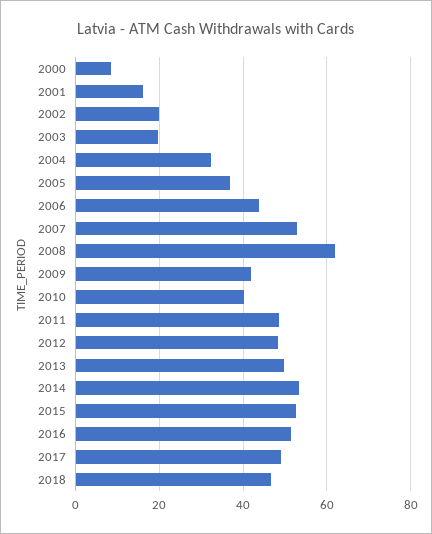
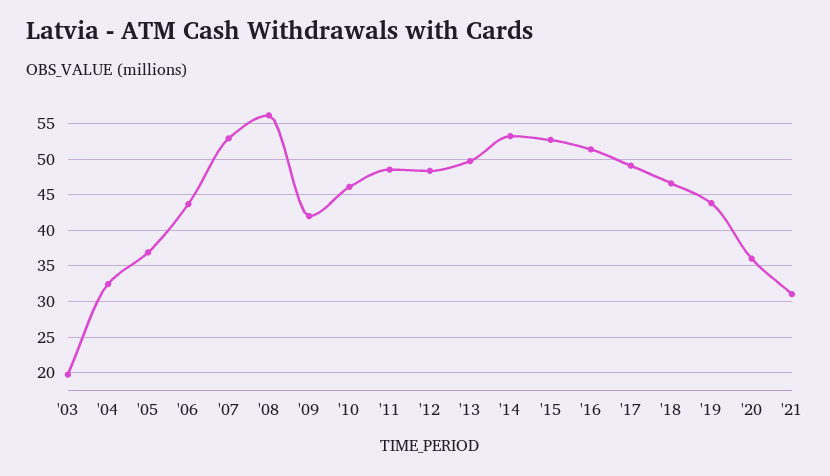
2000: 8 -> none
2001: 16 -> none
2002: 20 -> none
2008: 62 -> 56
2010: 40 -> 46
'19: none -> 44
'20: none -> 36
'21: none -> 31

